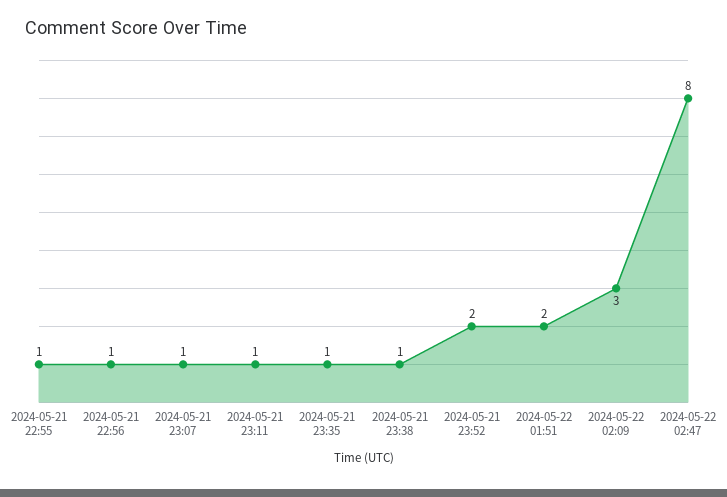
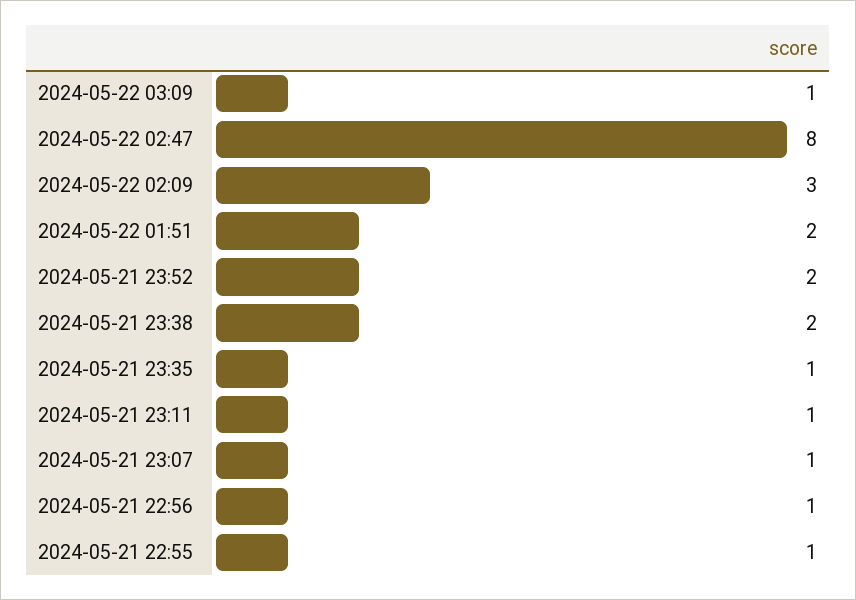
2024-05-21 23:38: 1 -> 2
2024-05-22 03:09: none -> 1

